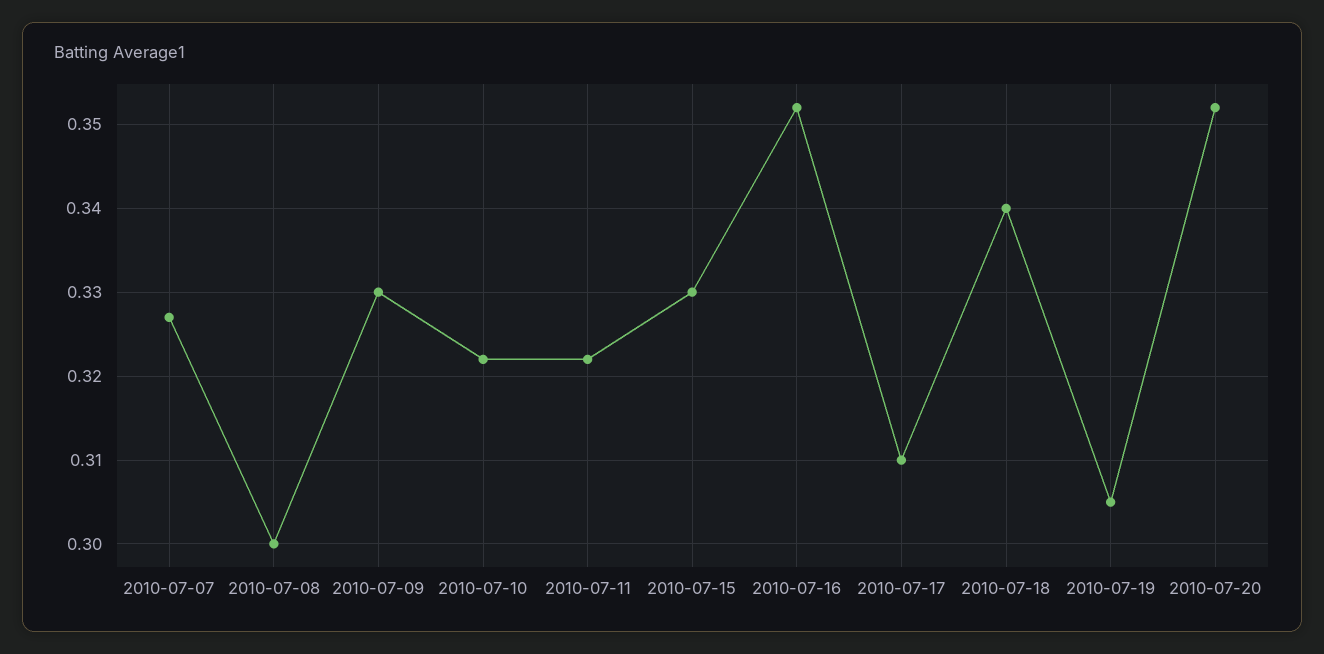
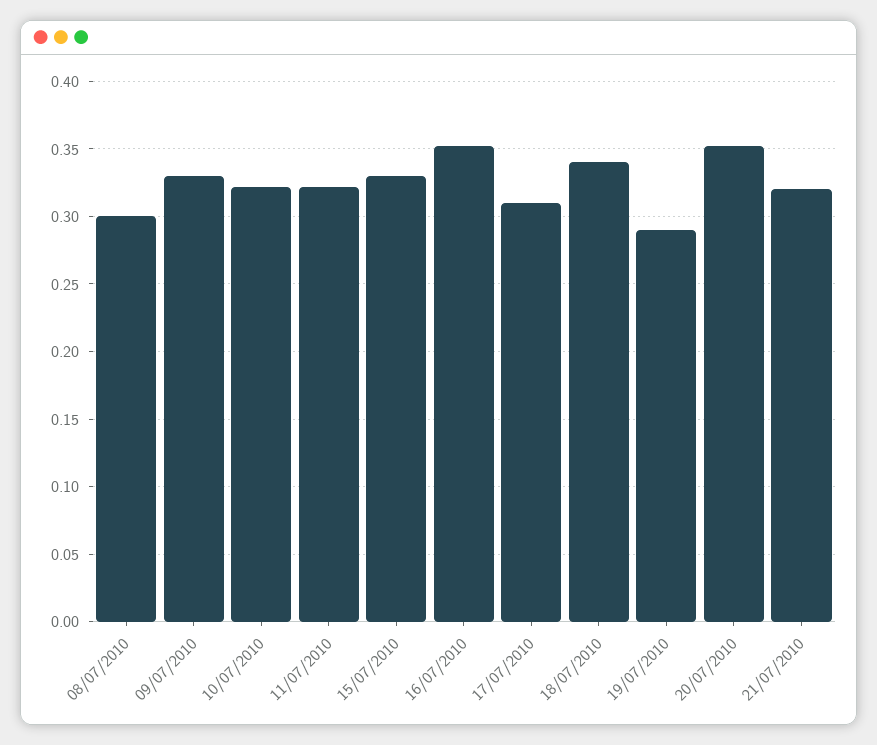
2010-07-07: 0.327 -> none
2010-07-19: 0.305 -> 0.29
21/07/2010: none -> 0.32

